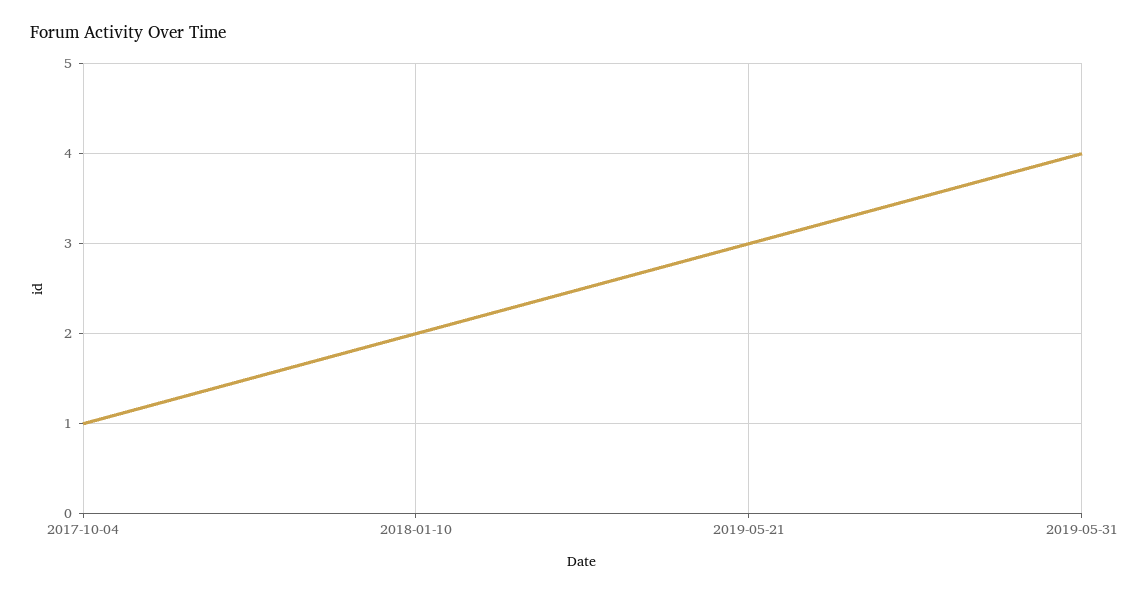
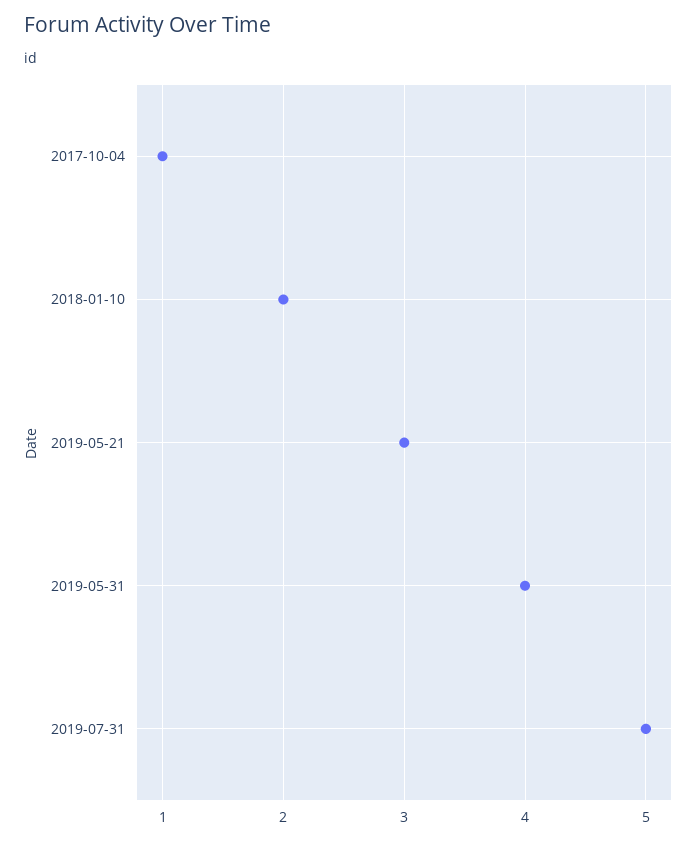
2019-07-31: none -> 5

